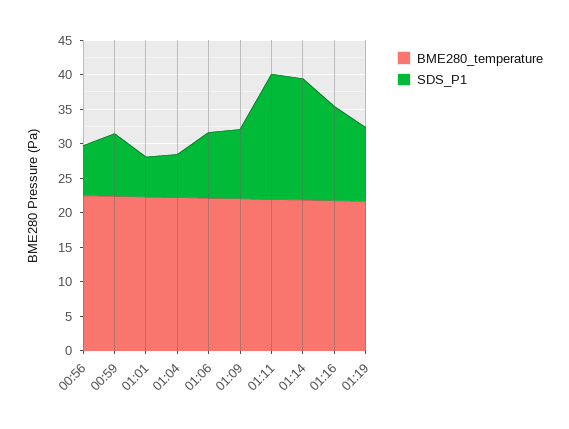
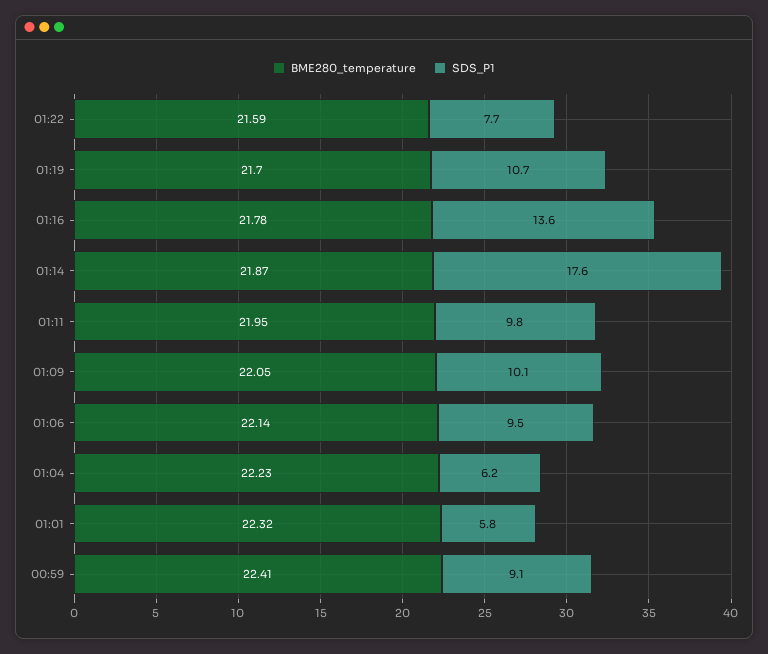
BME280_temperature, 00:56: 22.5 -> none
SDS_P1, 00:56: 7.5 -> none
SDS_P1, 01:11: 17.5 -> 9.8
BME280_temperature, 01:22: none -> 21.59
SDS_P1, 01:22: none -> 7.7

